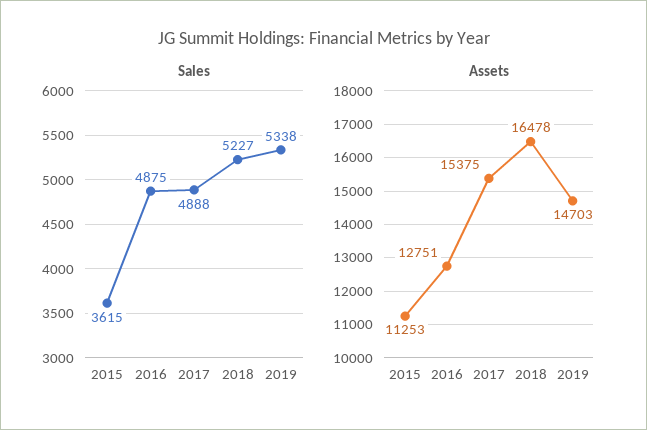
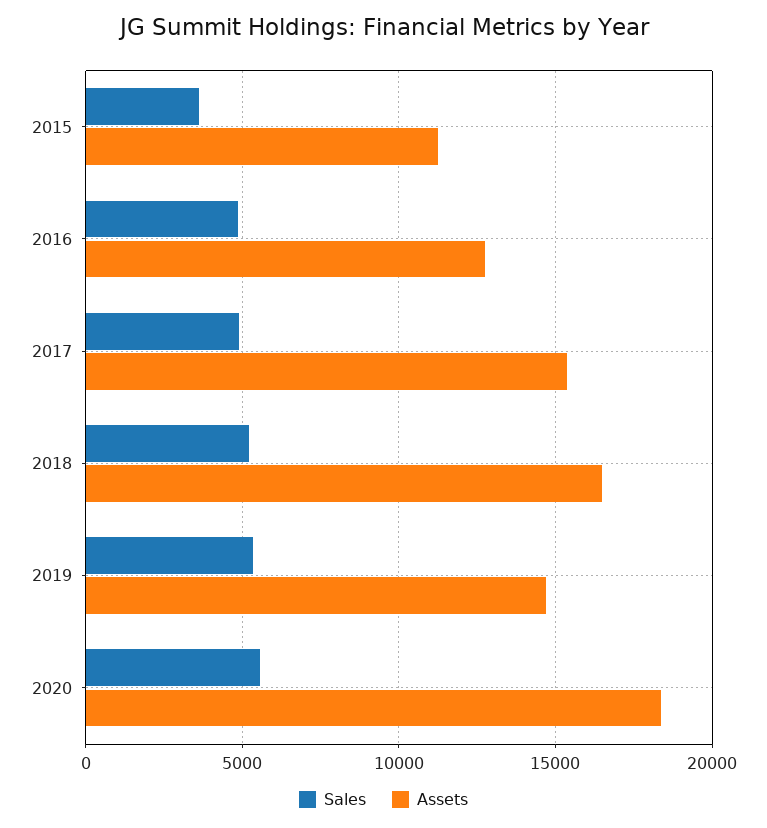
Sales, 2020: none -> 5500
Assets, 2020: none -> 18500

